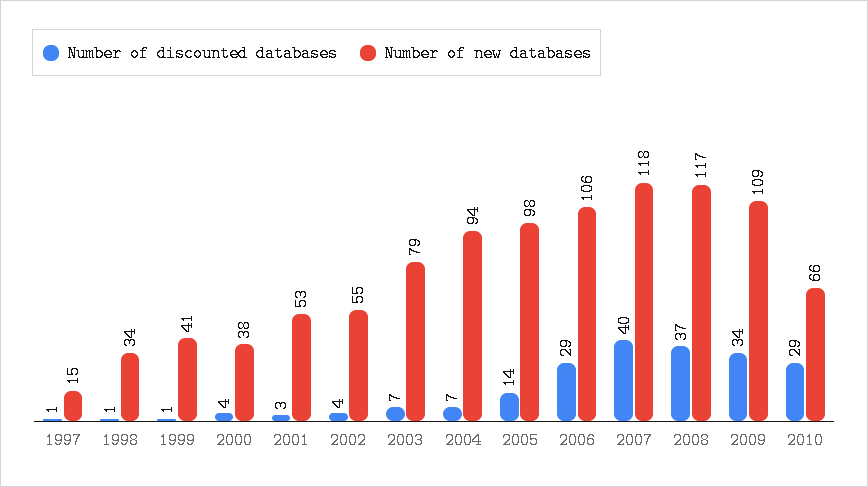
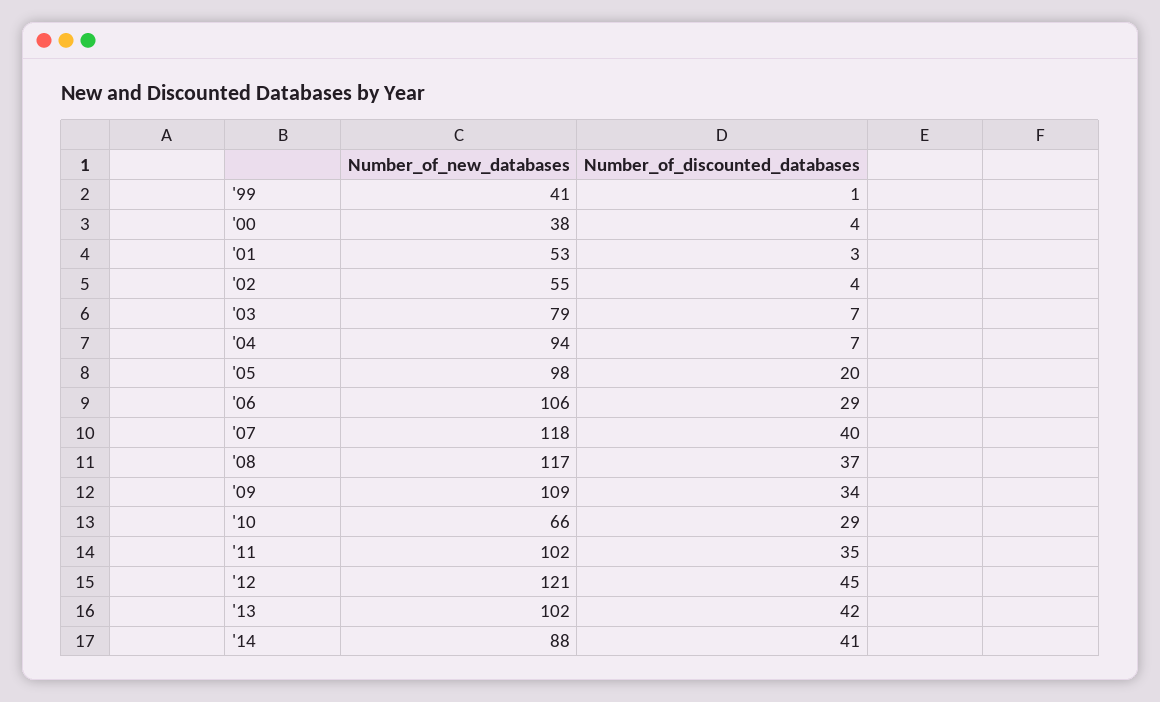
Number of discounted databases, 1997: 1 -> none
Number of new databases, 1997: 15 -> none
Number of discounted databases, 1998: 1 -> none
Number of new databases, 1998: 34 -> none
Number of discounted databases, 2005: 14 -> 20
Number of new databases, '11: none -> 102
Number of discounted databases, '11: none -> 35
Number of new databases, '12: none -> 121
Number of discounted databases, '12: none -> 45
Number of new databases, '13: none -> 102
Number of discounted databases, '13: none -> 42
Number of new databases, '14: none -> 88
Number of discounted databases, '14: none -> 41

